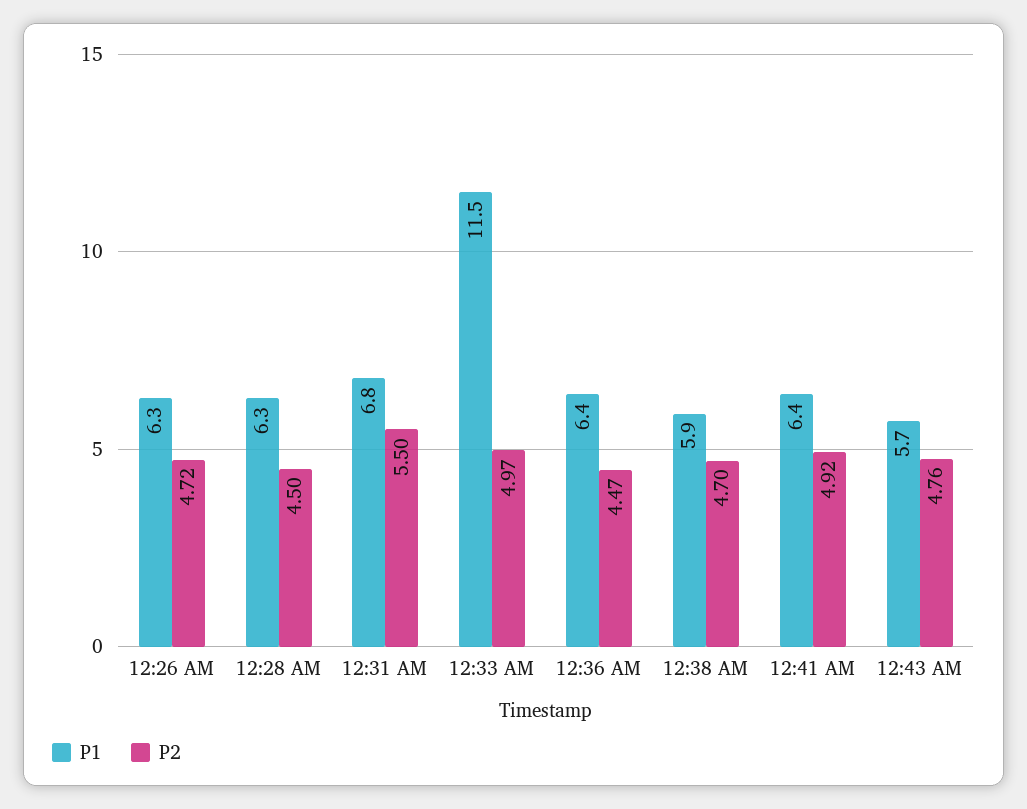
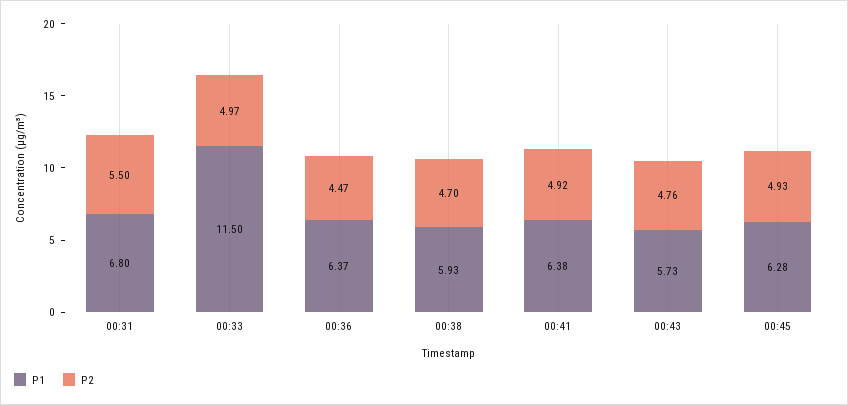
P1, 12:26 AM: 6.3 -> none
P2, 12:26 AM: 4.72 -> none
P1, 12:28 AM: 6.3 -> none
P2, 12:28 AM: 4.5 -> none
P1, 00:45: none -> 6.28
P2, 00:45: none -> 4.93

